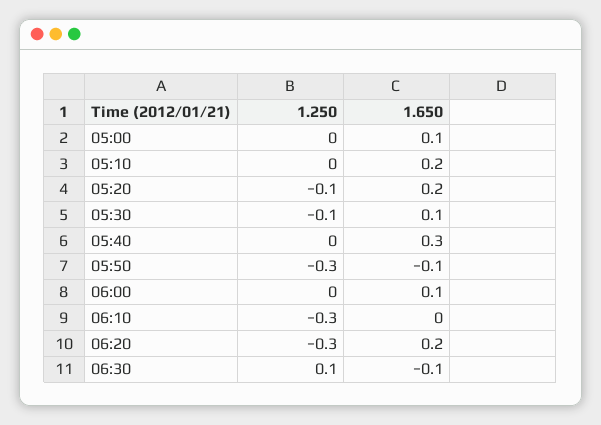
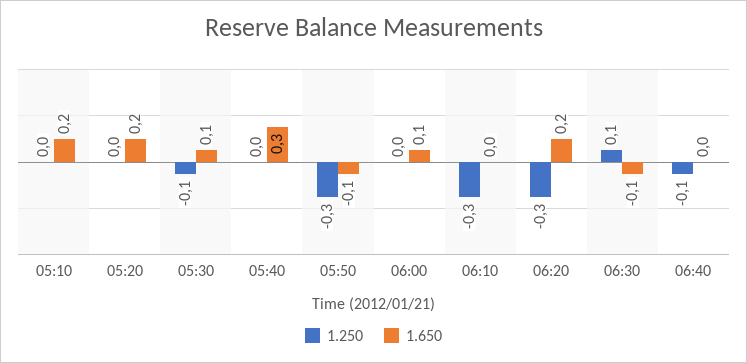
1.250, 05:00: 0 -> none
1.650, 05:00: 0.1 -> none
1.250, 05:20: -0.1 -> 0
1.250, 06:40: none -> -0.1
1.650, 06:40: none -> 0

